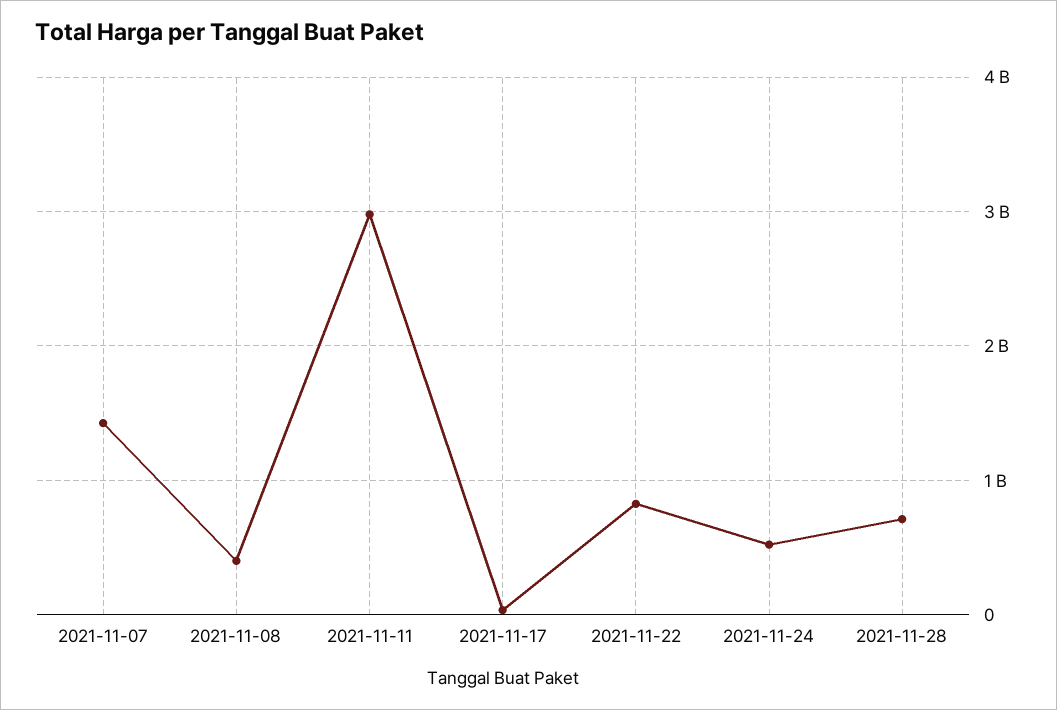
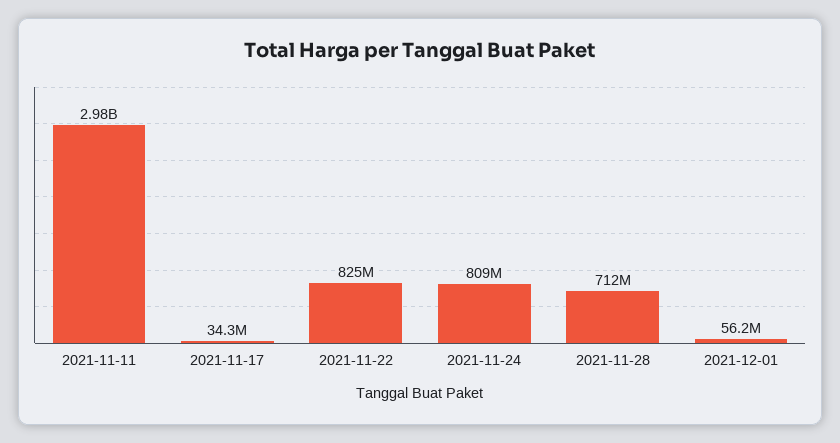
2021-11-07: 1400000000 -> none
2021-11-08: 400000000 -> none
2021-11-24: 500000000 -> 809000000
2021-12-01: none -> 56200000

